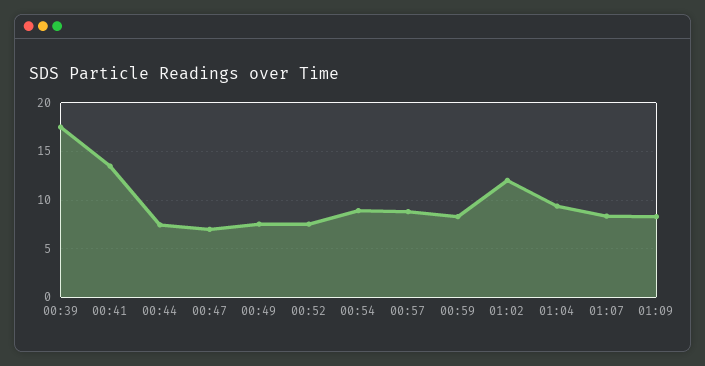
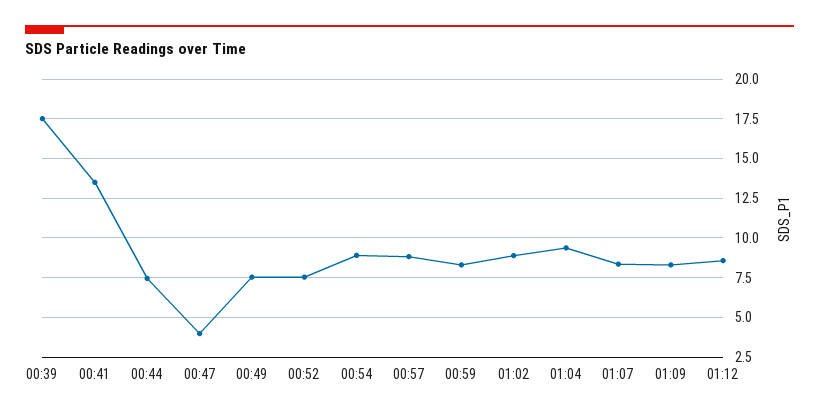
00:47: 7 -> 4
01:02: 12 -> 9
01:12: none -> 8.5

